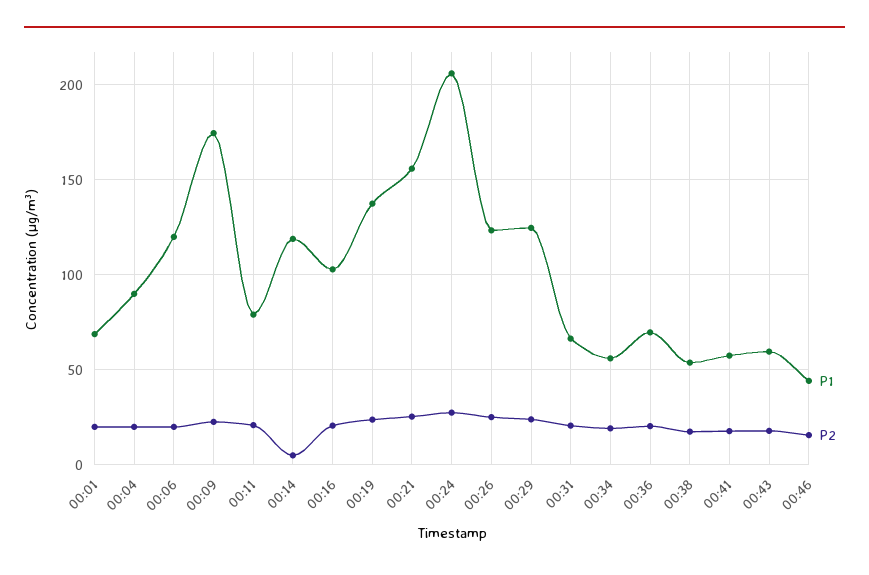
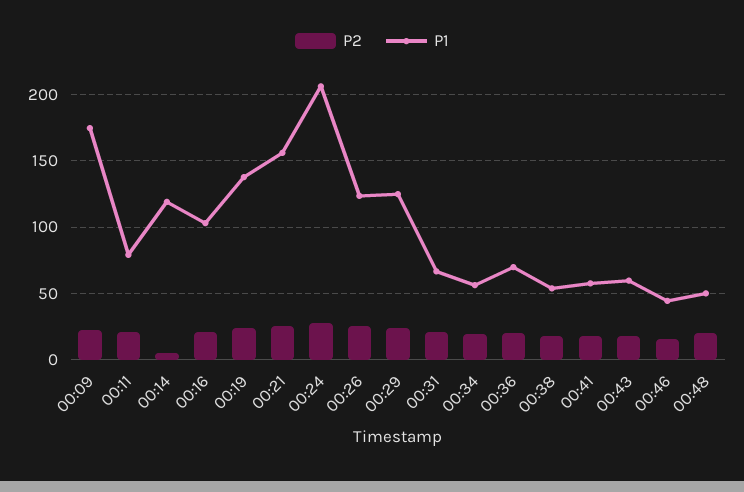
P1, 00:01: 70 -> none
P2, 00:01: 20 -> none
P1, 00:04: 90 -> none
P2, 00:04: 20 -> none
P1, 00:06: 120 -> none
P2, 00:06: 20 -> none
P2, 00:48: none -> 20
P1, 00:48: none -> 50

